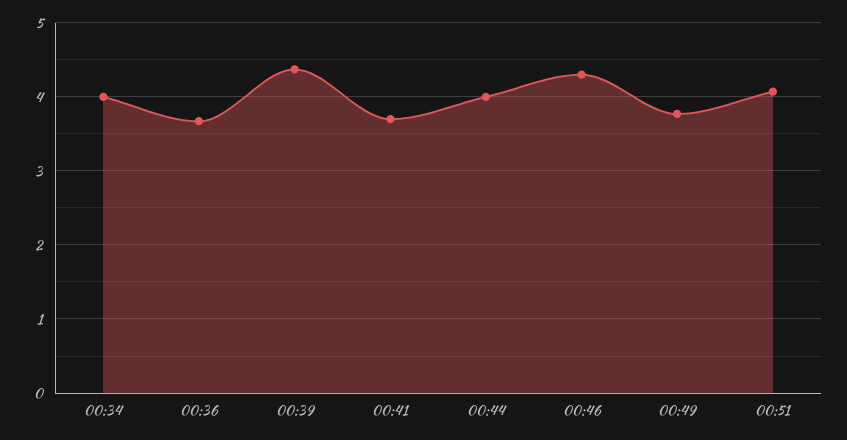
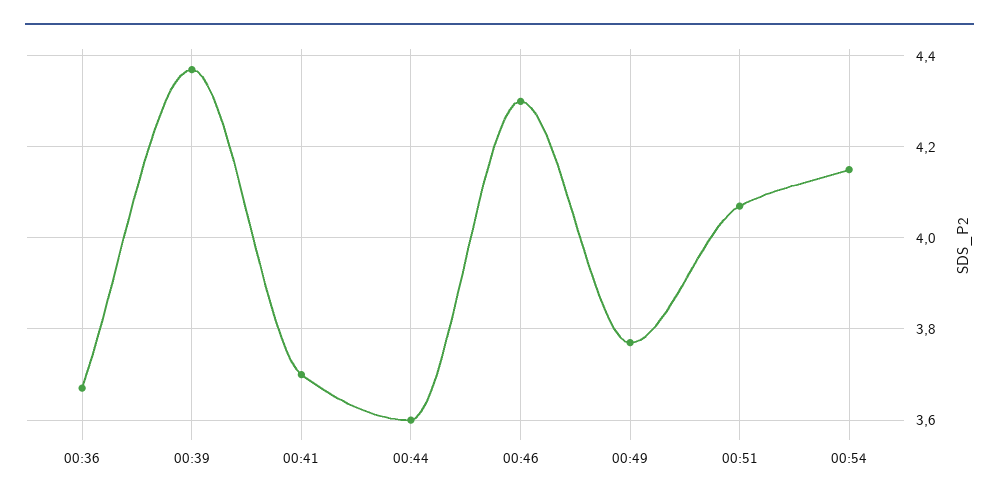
00:34: 4 -> none
00:44: 4 -> 3.6
00:54: none -> 4.15

